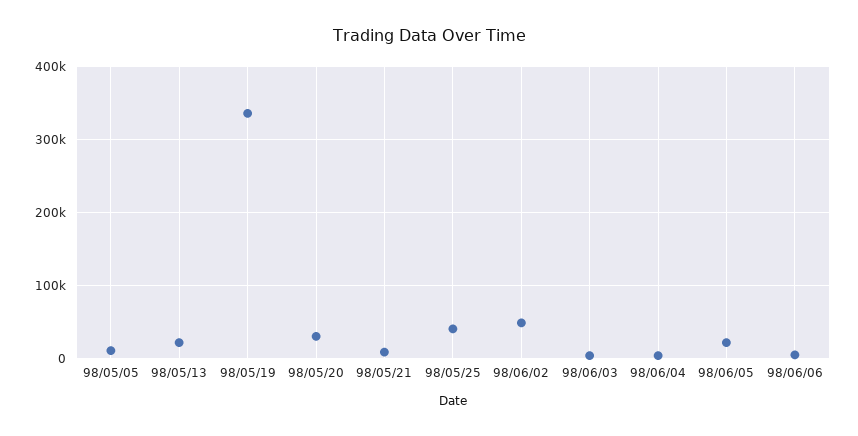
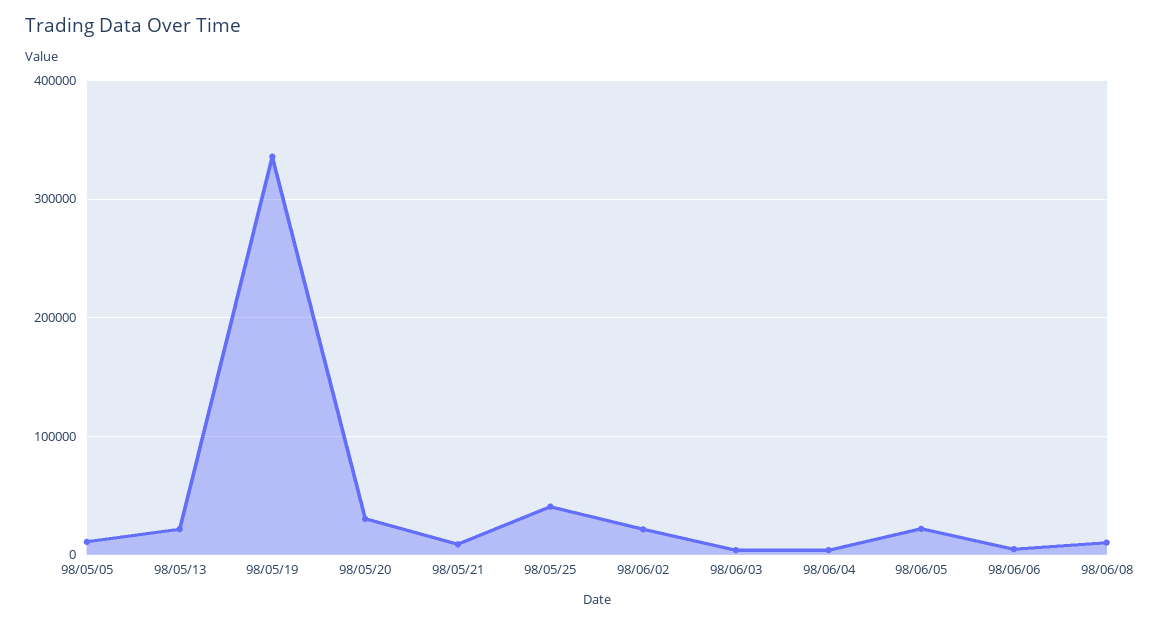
98/06/02: 50000 -> 20000
98/06/08: none -> 10000

